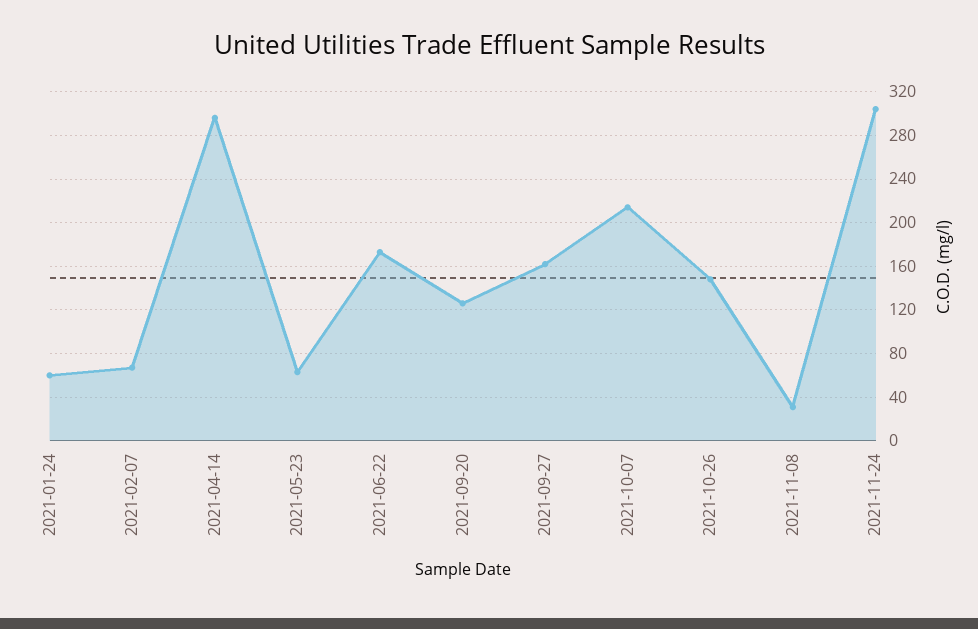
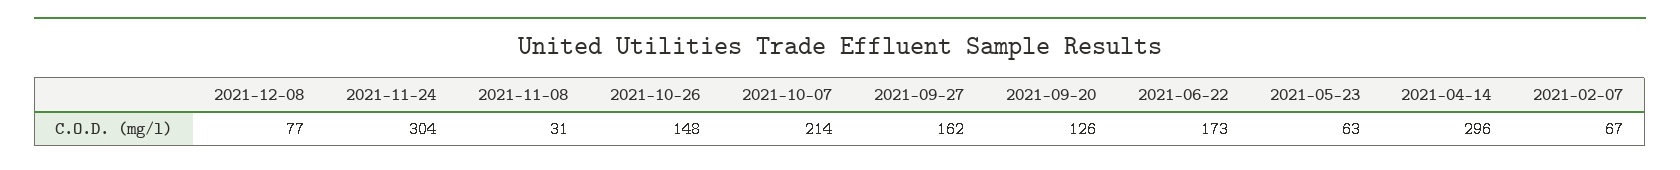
2021-01-24: 60 -> none
2021-12-08: none -> 77

